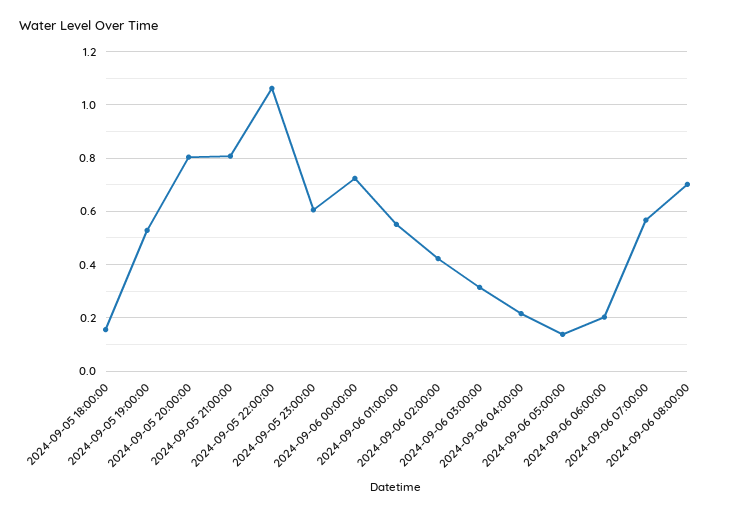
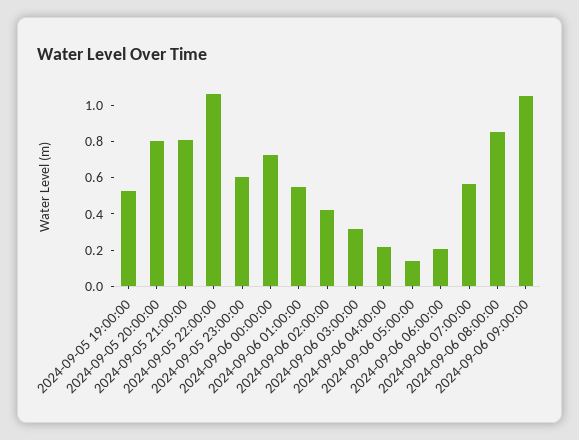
2024-09-05 18:00:00: 0.15 -> none
2024-09-06 08:00:00: 0.7 -> 0.85
2024-09-06 09:00:00: none -> 1.05

